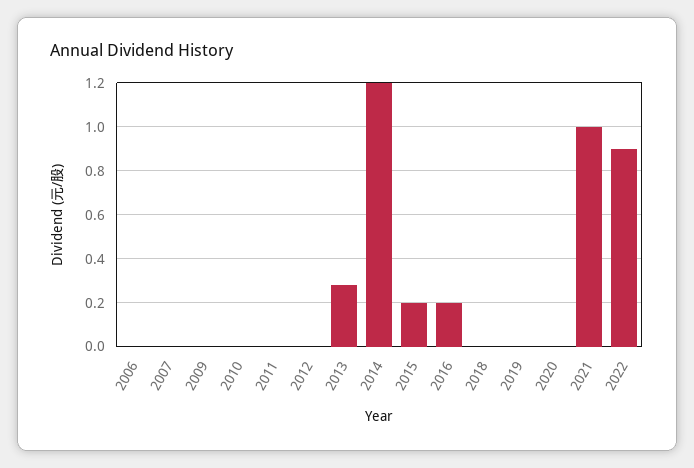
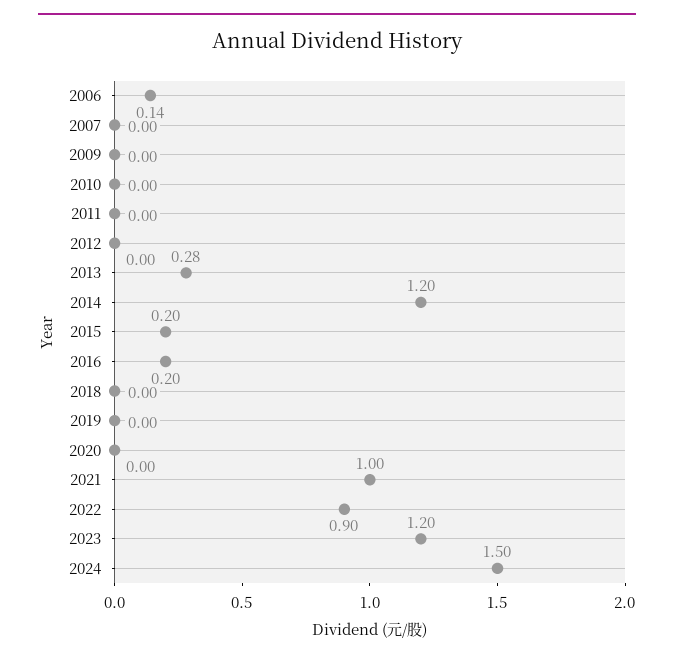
2006: 0 -> 0.14
2023: none -> 1.2
2024: none -> 1.5

